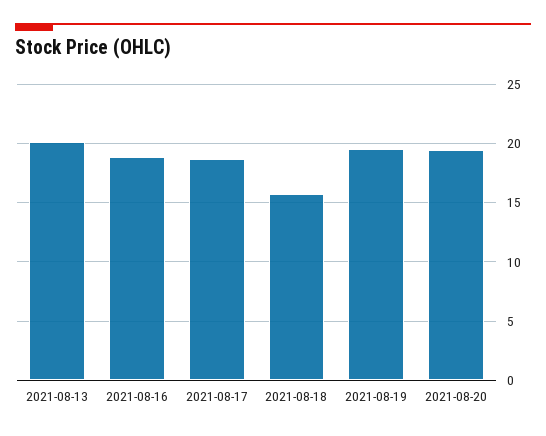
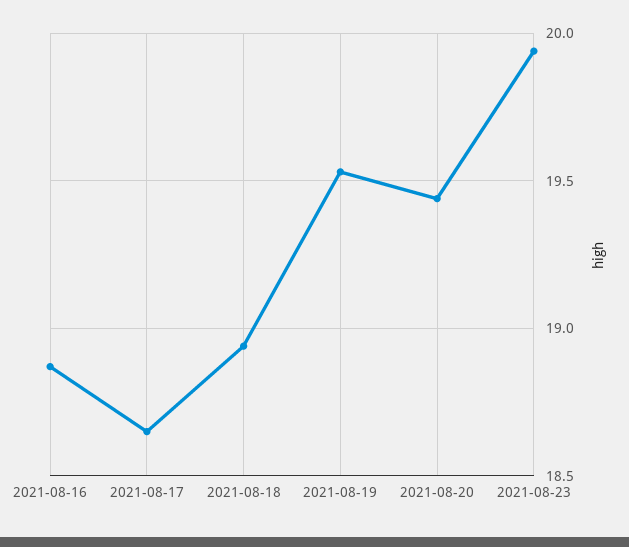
2021-08-13: 20 -> none
2021-08-18: 16 -> 18.95
2021-08-23: none -> 19.95

